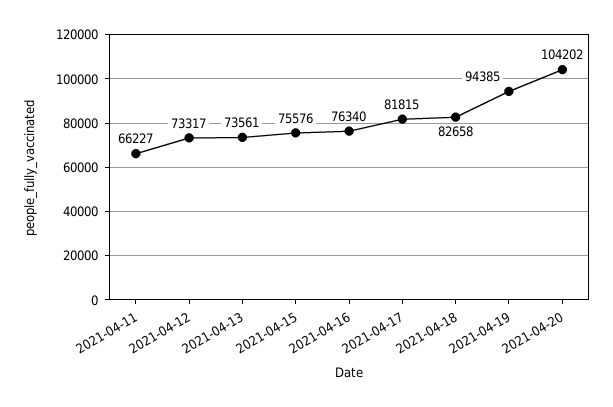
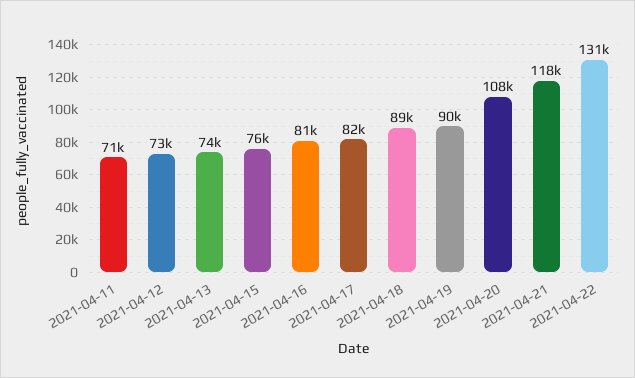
2021-04-11: 66227 -> 71000
2021-04-16: 76340 -> 81000
2021-04-18: 82658 -> 89000
2021-04-19: 94385 -> 90000
2021-04-20: 104202 -> 108000
2021-04-21: none -> 118000
2021-04-22: none -> 131000

